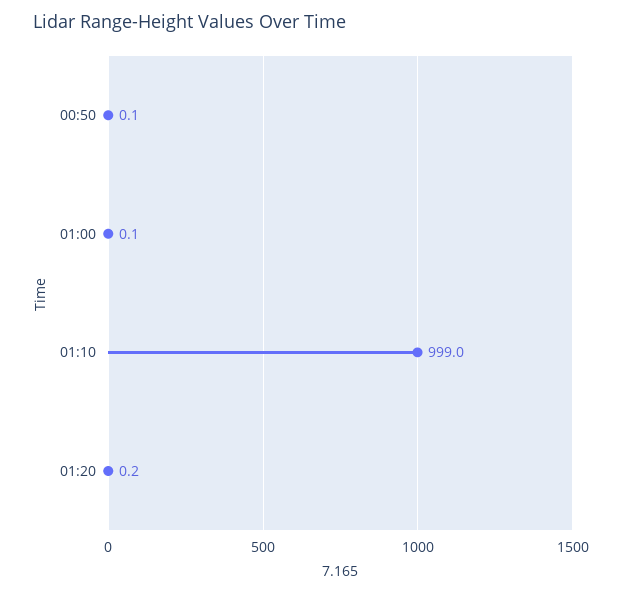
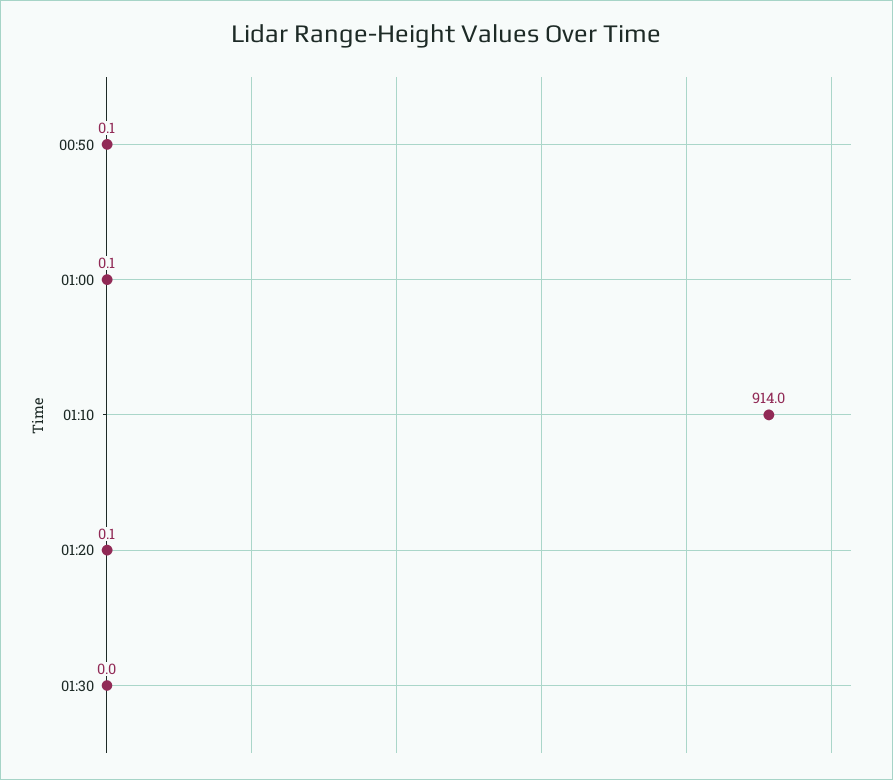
01:10: 999 -> 914
01:20: 0.2 -> 0.1
01:30: none -> 0

